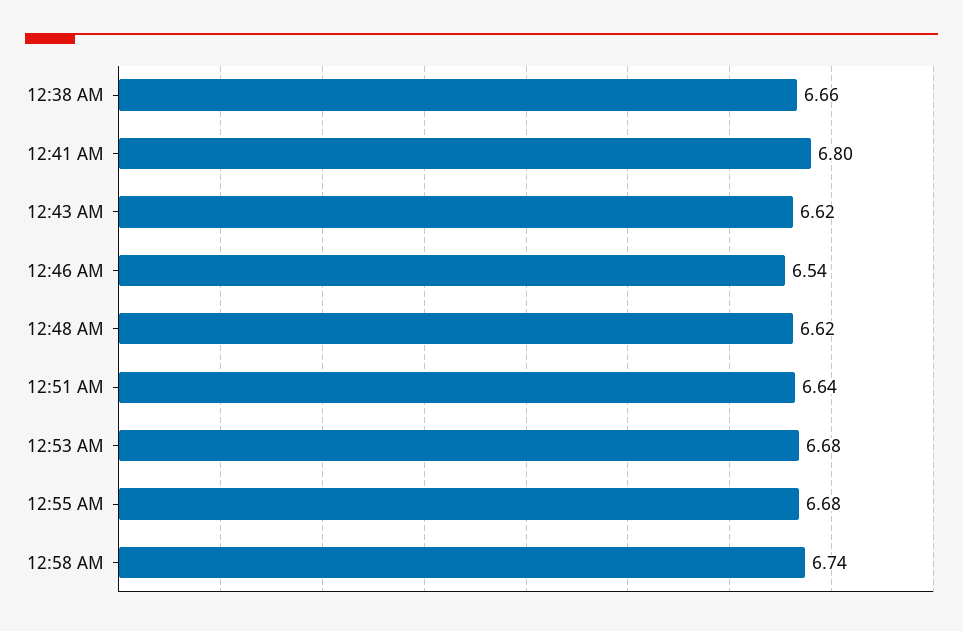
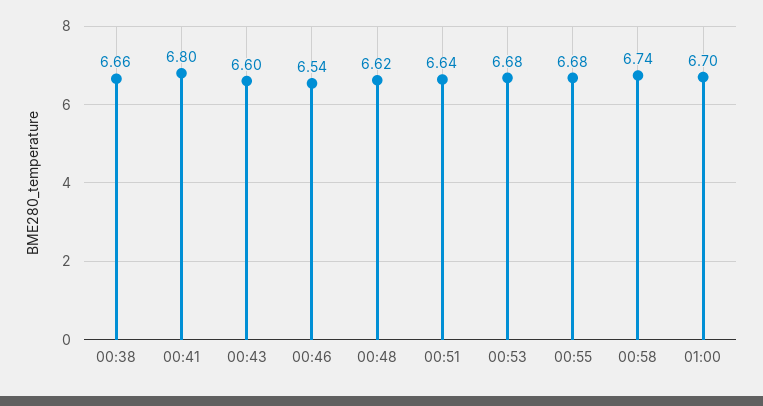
12:43 AM: 6.62 -> 6.6
01:00: none -> 6.7

